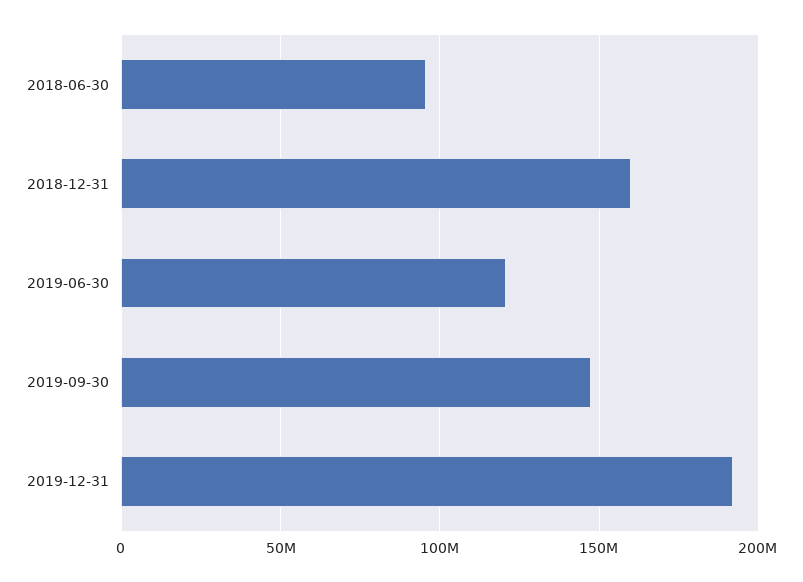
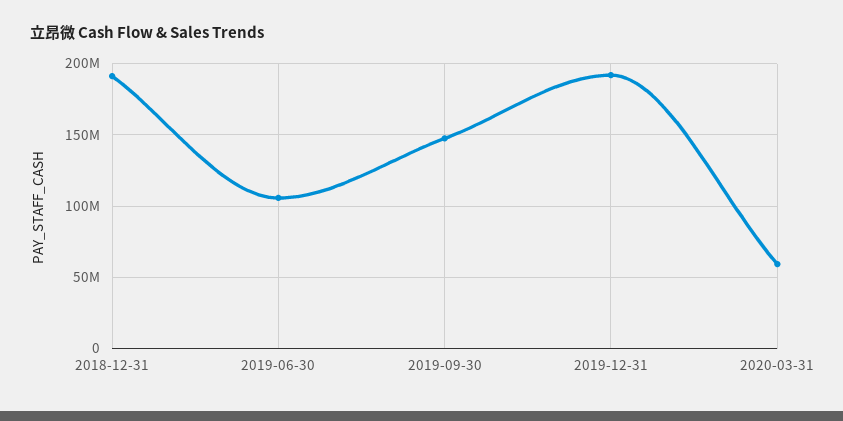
2018-06-30: 95000000 -> none
2018-12-31: 160000000 -> 190000000
2019-06-30: 120000000 -> 105000000
2020-03-31: none -> 60000000

